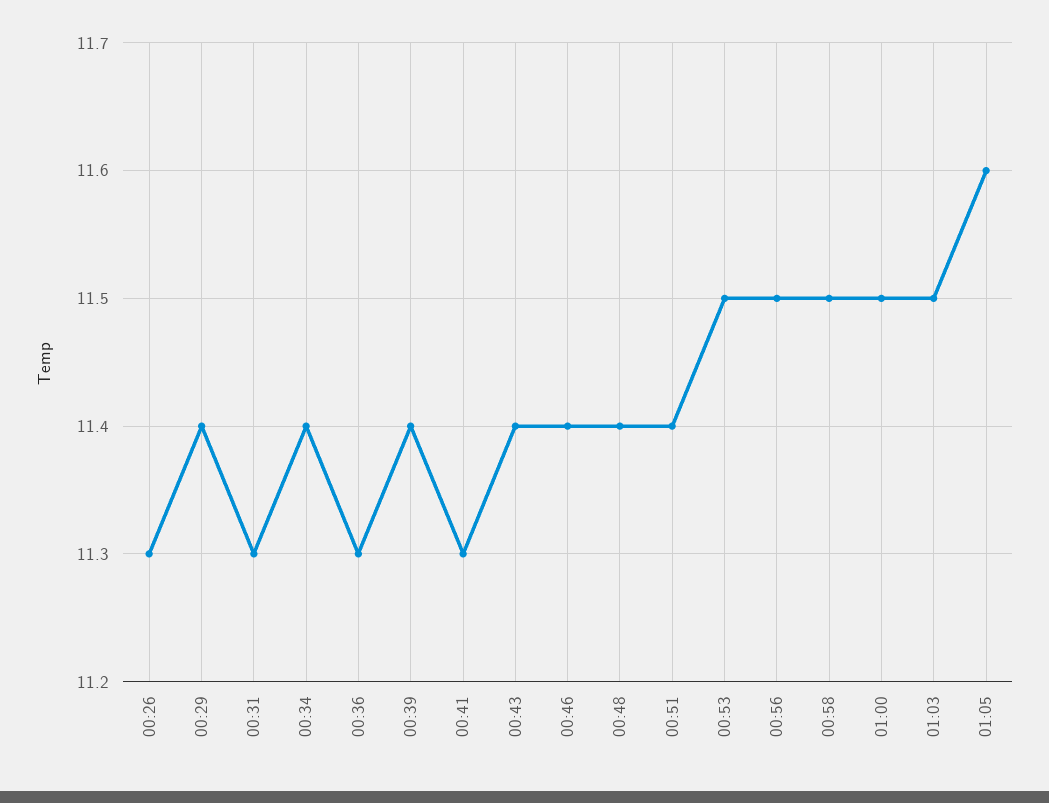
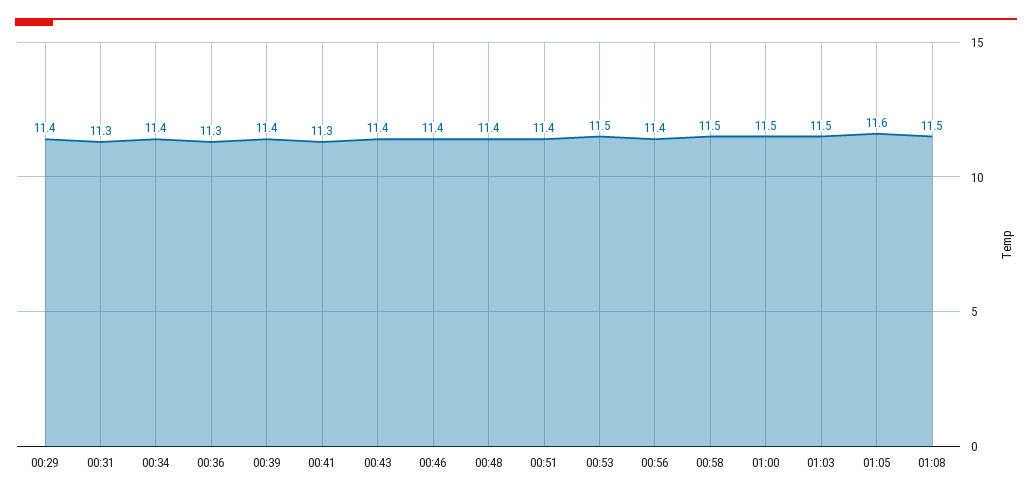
00:26: 11.3 -> none
00:56: 11.5 -> 11.4
01:08: none -> 11.5

